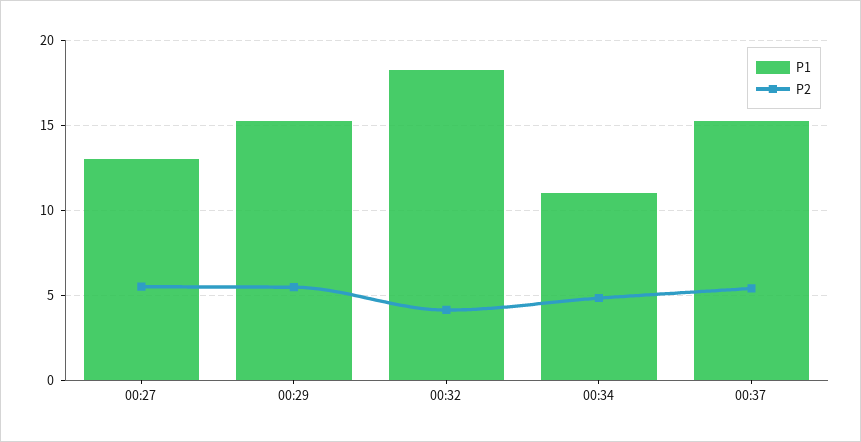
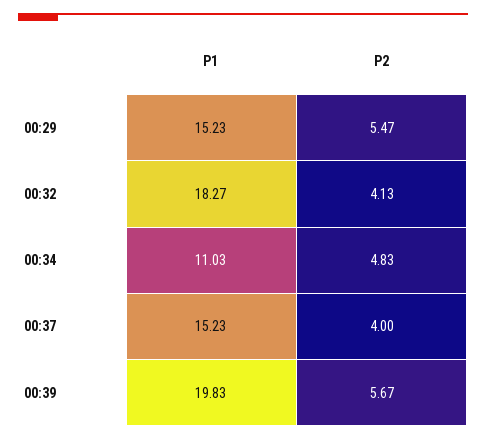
P1, 00:27: 13 -> none
P2, 00:27: 5.5 -> none
P2, 00:37: 5.5 -> 4
P1, 00:39: none -> 19.83
P2, 00:39: none -> 5.67

